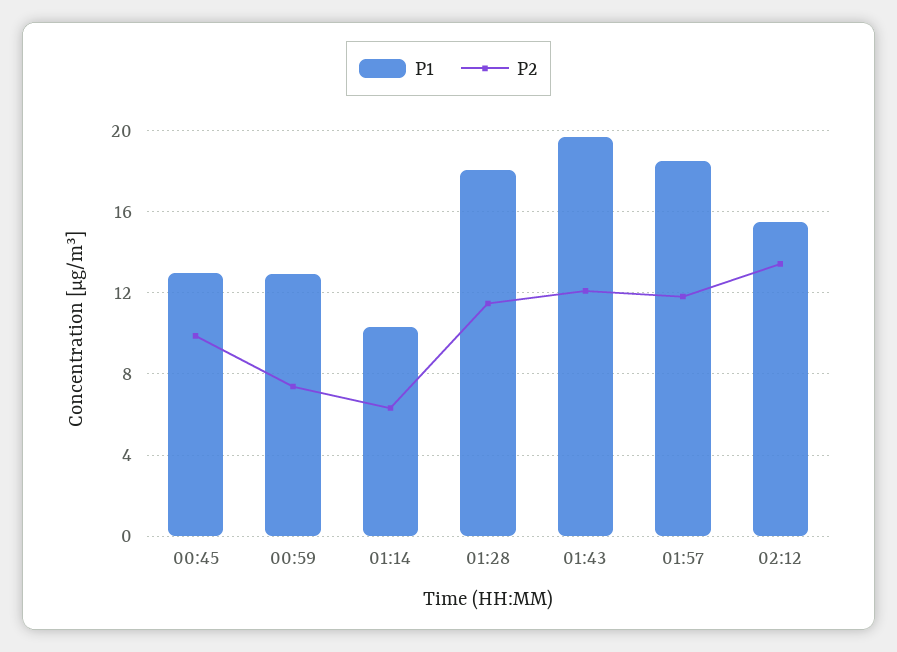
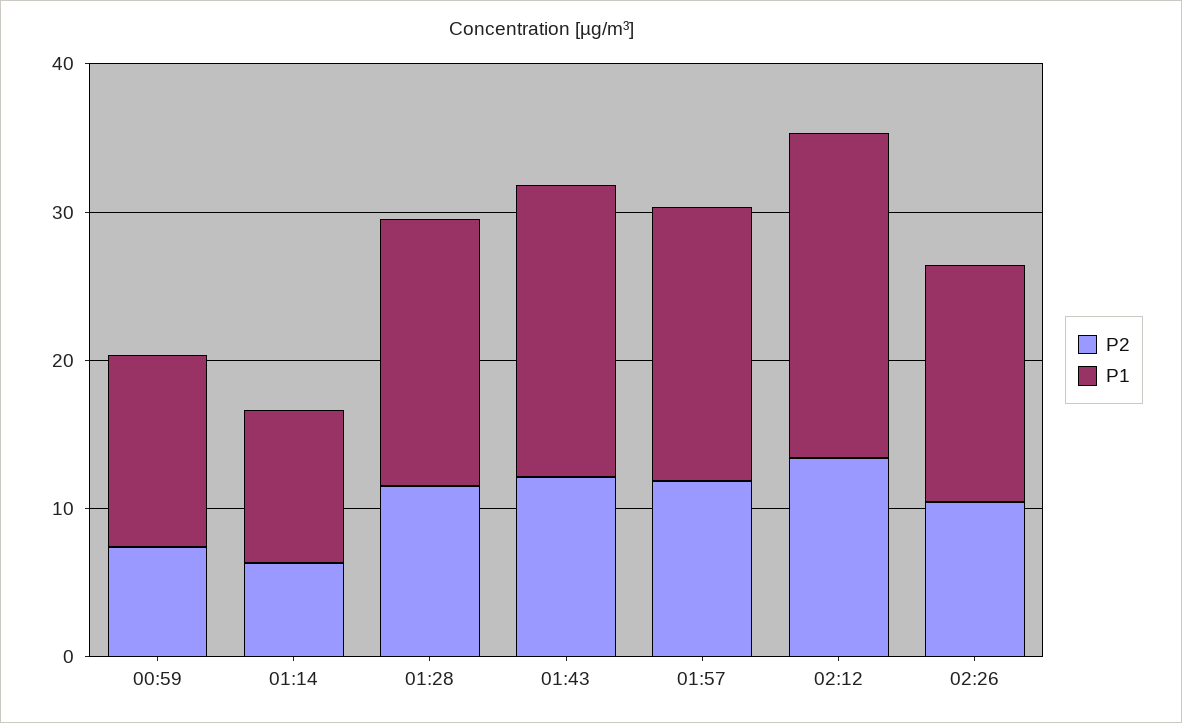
P1, 00:45: 13 -> none
P2, 00:45: 10 -> none
P1, 02:12: 15.5 -> 22
P2, 02:26: none -> 10
P1, 02:26: none -> 16

